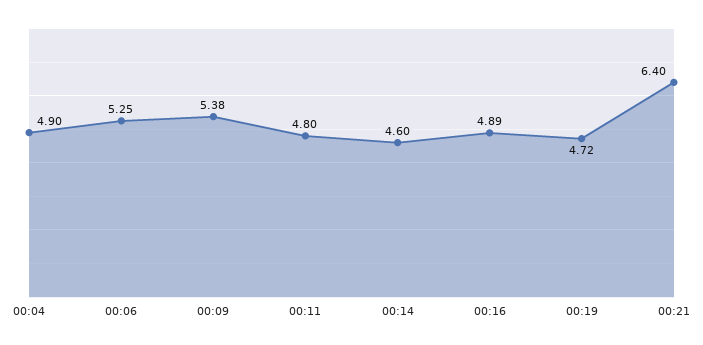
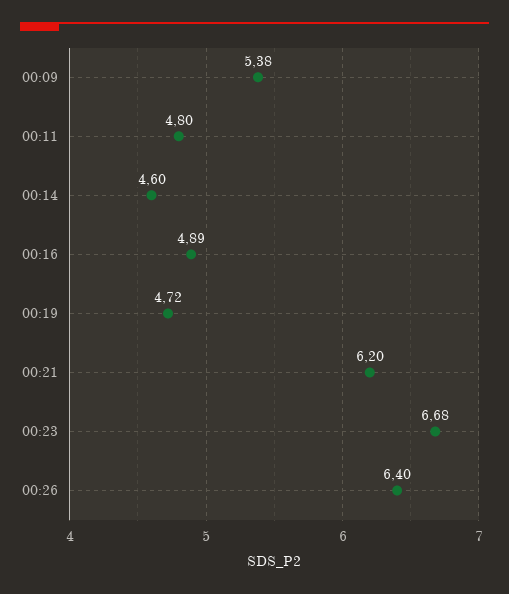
00:04: 4.9 -> none
00:06: 5.25 -> none
00:21: 6.4 -> 6.2
00:23: none -> 6.68
00:26: none -> 6.4

